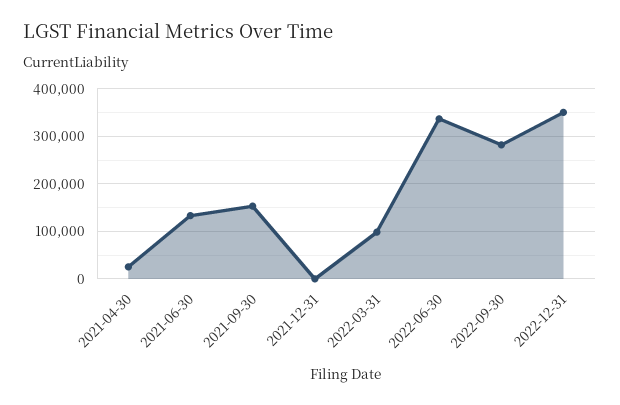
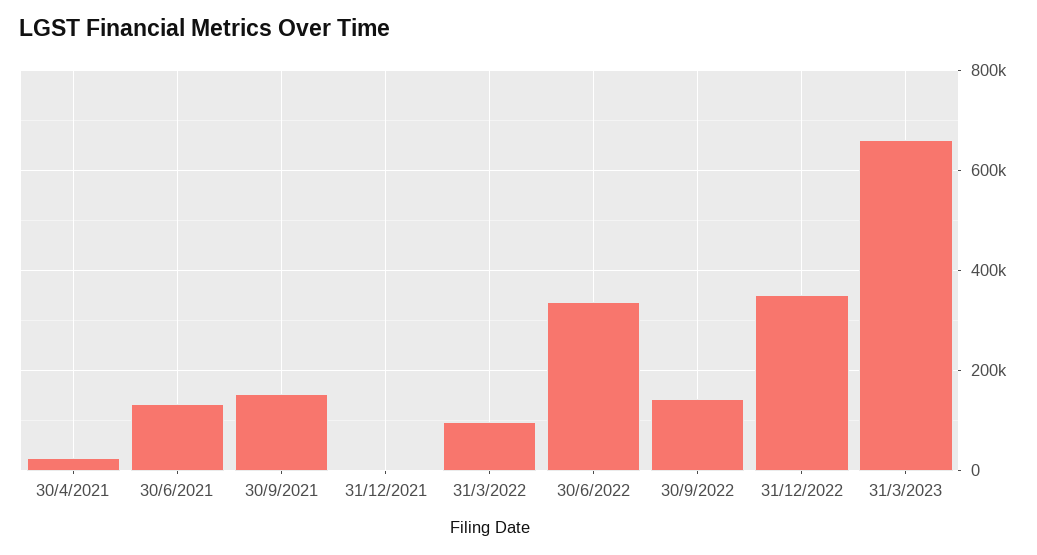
2022-09-30: 280000 -> 140000
31/3/2023: none -> 660000

